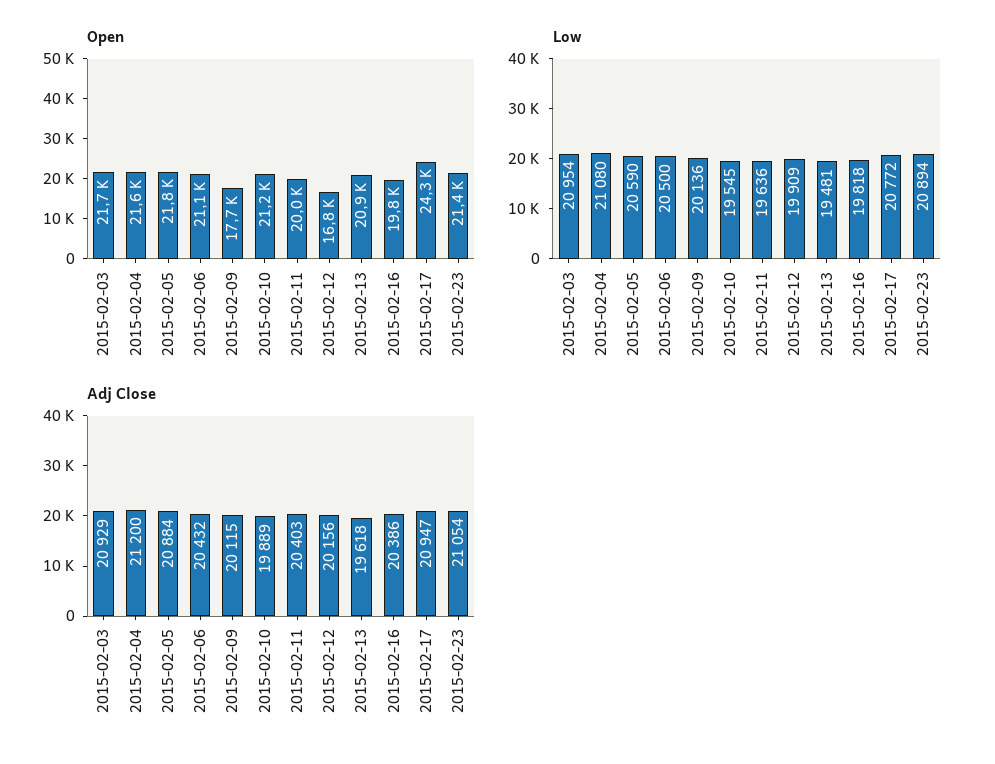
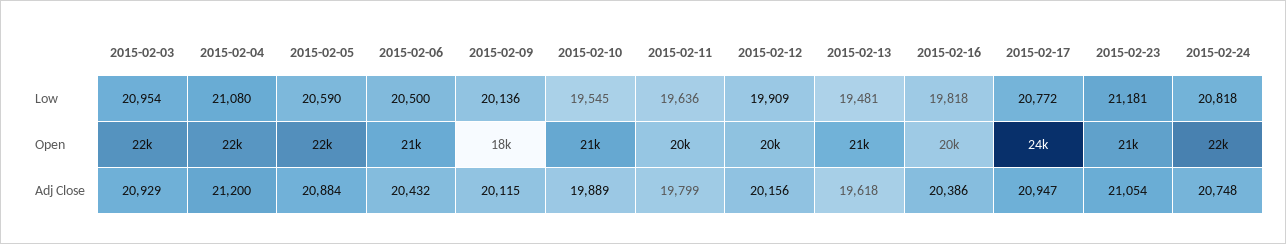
Open, 2015-02-12: 16800 -> 20000
Low, 2015-02-23: 20894 -> 21181
Adj Close, 2015-02-11: 20403 -> 19799
Low, 2015-02-24: none -> 20818
Open, 2015-02-24: none -> 22000
Adj Close, 2015-02-24: none -> 20748

